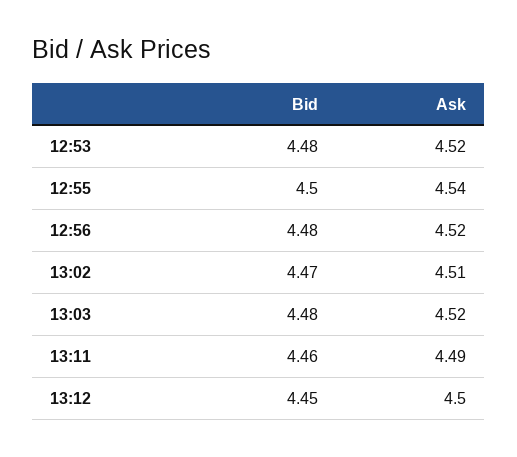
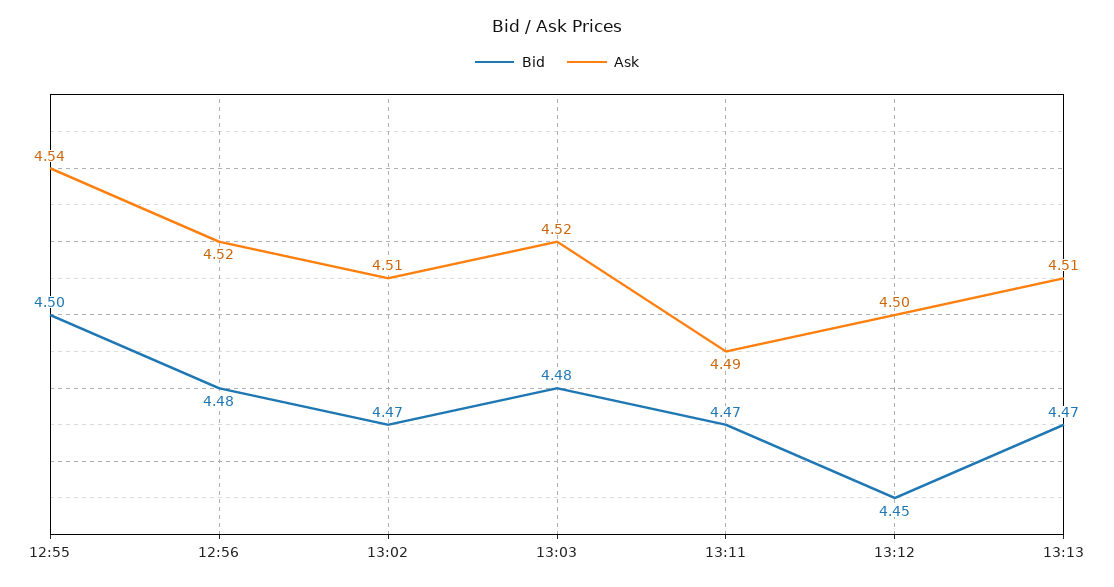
Bid, 12:53: 4.48 -> none
Ask, 12:53: 4.52 -> none
Bid, 13:11: 4.46 -> 4.47
Bid, 13:13: none -> 4.47
Ask, 13:13: none -> 4.51

